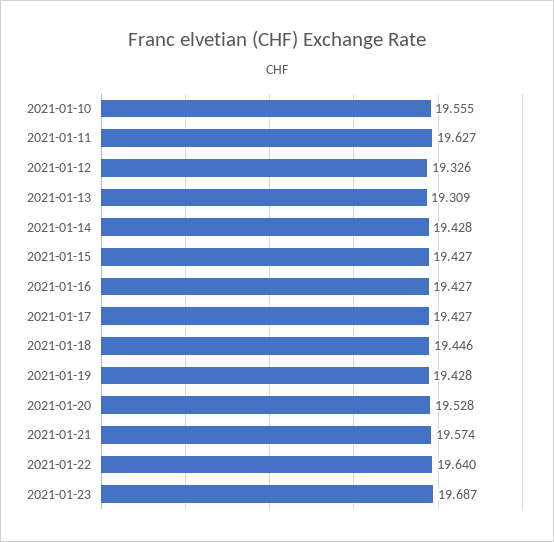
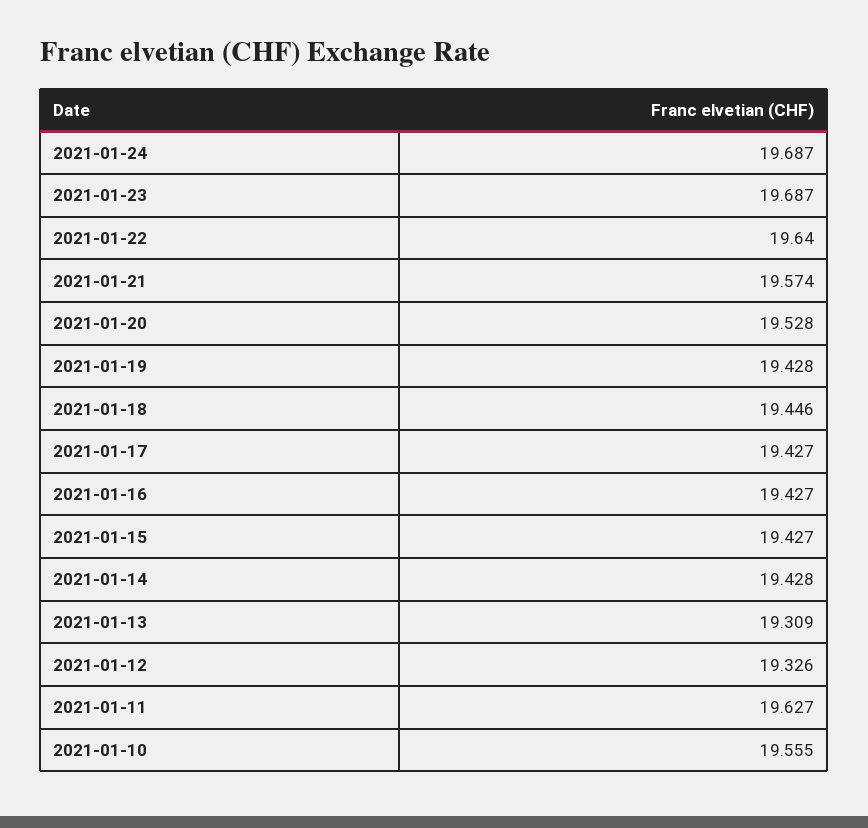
2021-01-24: none -> 19.687

